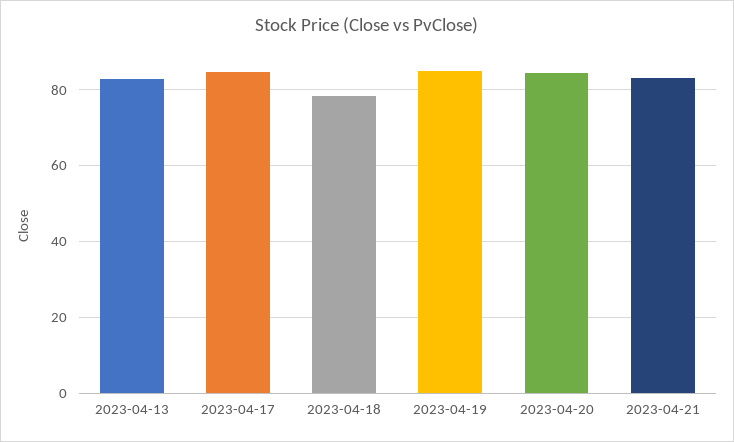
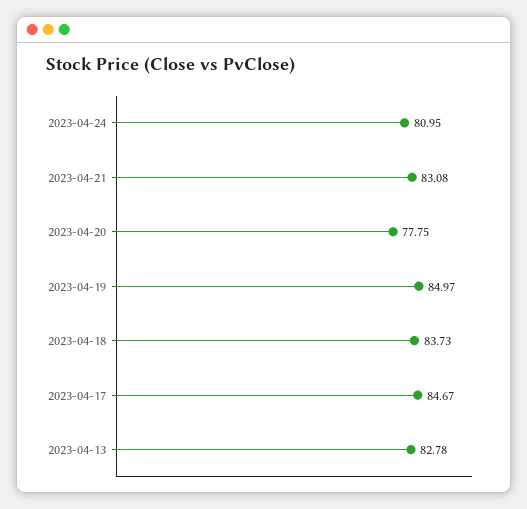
2023-04-18: 78 -> 83.73
2023-04-20: 84 -> 77.75
2023-04-24: none -> 80.95

